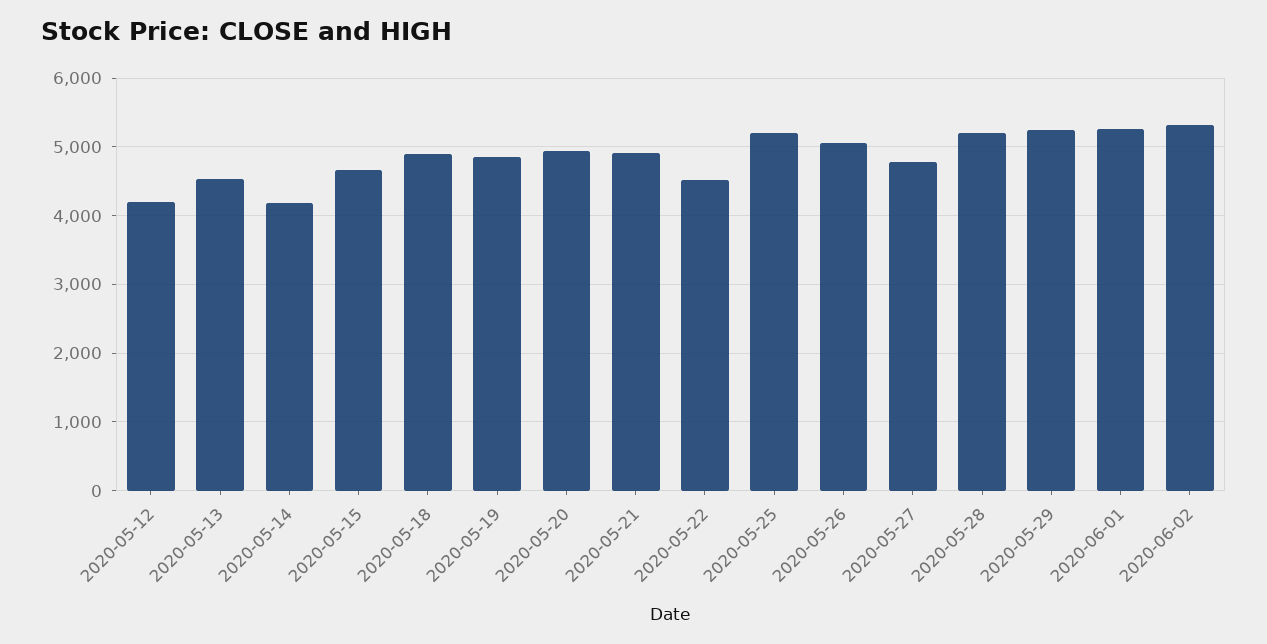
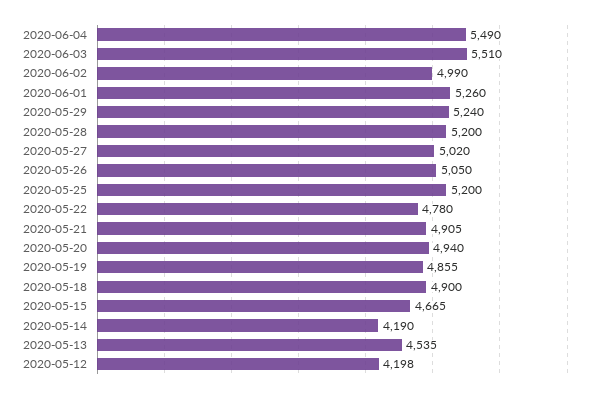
2020-05-22: 4500 -> 4780
2020-05-27: 4800 -> 5020
2020-06-02: 5300 -> 4990
2020-06-04: none -> 5490
2020-06-03: none -> 5510

